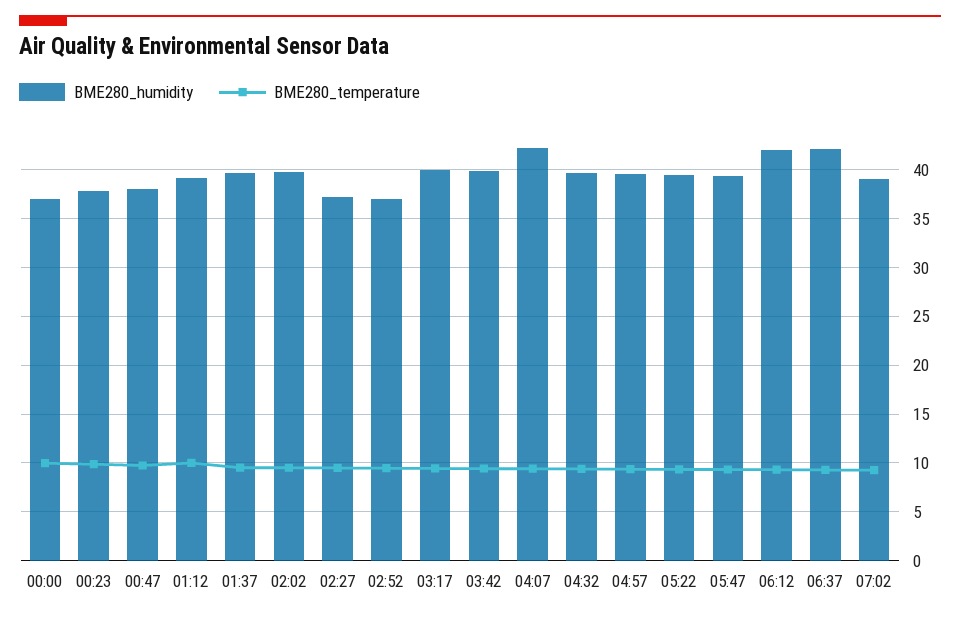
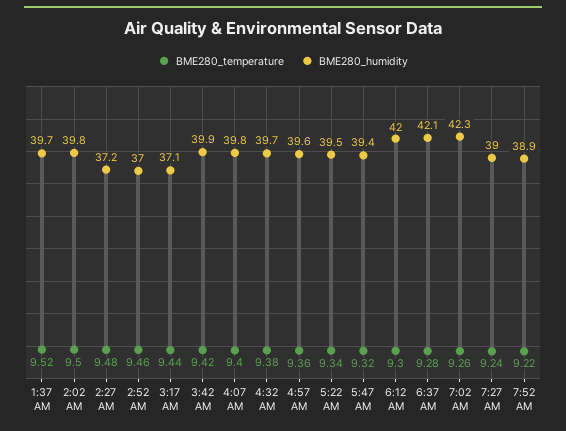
BME280_humidity, 00:00: 37 -> none
BME280_temperature, 00:00: 10 -> none
BME280_humidity, 00:23: 38 -> none
BME280_temperature, 00:23: 10 -> none
BME280_humidity, 00:47: 38 -> none
BME280_temperature, 00:47: 10 -> none
BME280_humidity, 01:12: 39 -> none
BME280_temperature, 01:12: 10 -> none
BME280_humidity, 03:17: 40 -> 37.1
BME280_humidity, 04:07: 42 -> 39.8
BME280_humidity, 07:02: 39 -> 42.3
BME280_temperature, 7:27 AM: none -> 9.24
BME280_humidity, 7:27 AM: none -> 39
BME280_temperature, 7:52 AM: none -> 9.22
BME280_humidity, 7:52 AM: none -> 38.9

